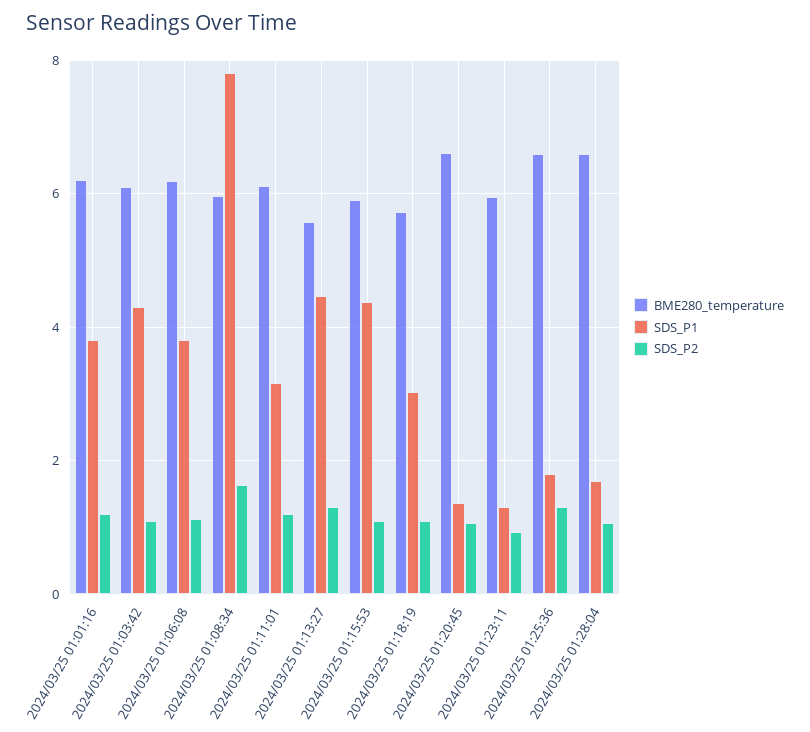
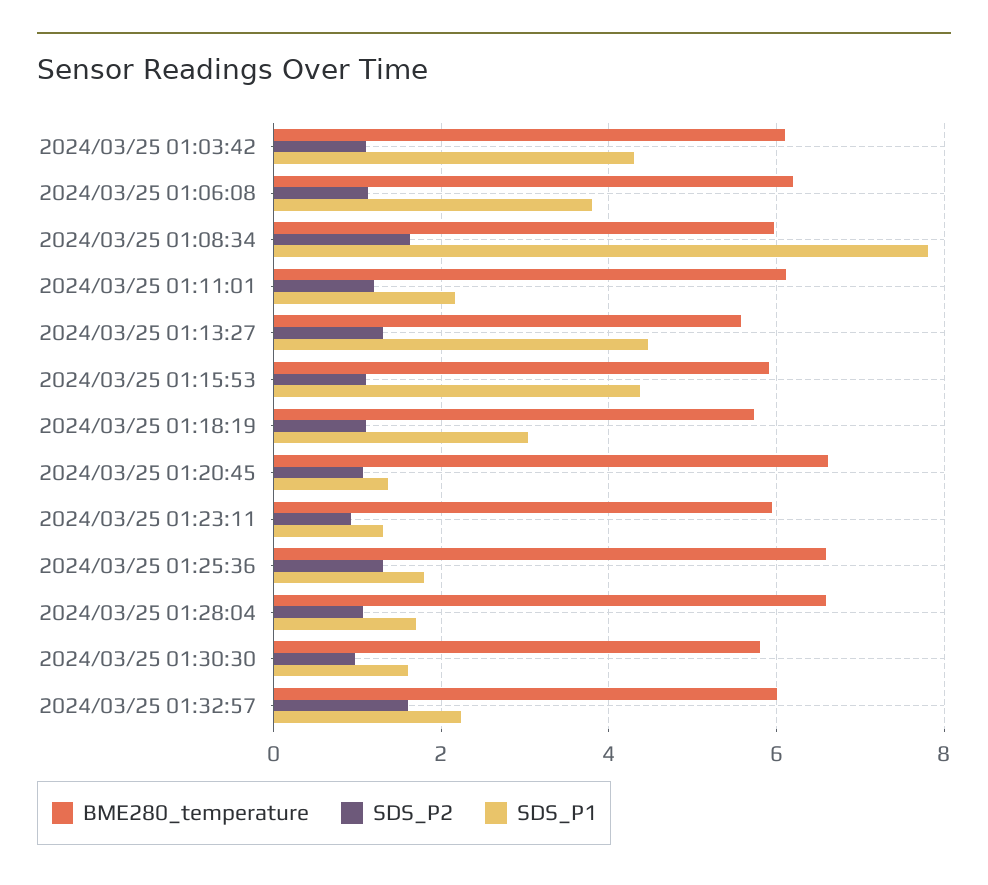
BME280_temperature, 2024/03/25 01:01:16: 6.2 -> none
SDS_P1, 2024/03/25 01:01:16: 3.8 -> none
SDS_P2, 2024/03/25 01:01:16: 1.2 -> none
SDS_P1, 2024/03/25 01:11:01: 3.2 -> 2.2
BME280_temperature, 2024/03/25 01:30:30: none -> 5.8
SDS_P2, 2024/03/25 01:30:30: none -> 1
SDS_P1, 2024/03/25 01:30:30: none -> 1.6
BME280_temperature, 2024/03/25 01:32:57: none -> 6
SDS_P2, 2024/03/25 01:32:57: none -> 1.6
SDS_P1, 2024/03/25 01:32:57: none -> 2.2

